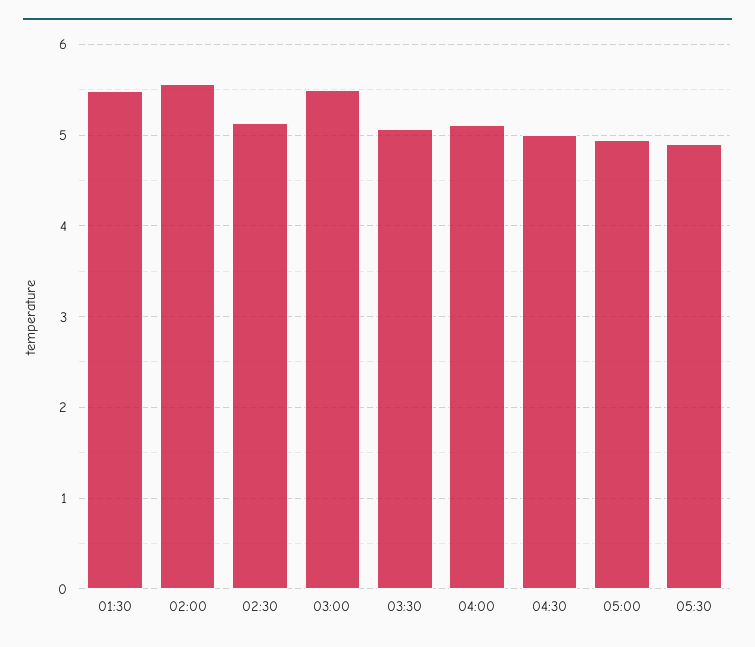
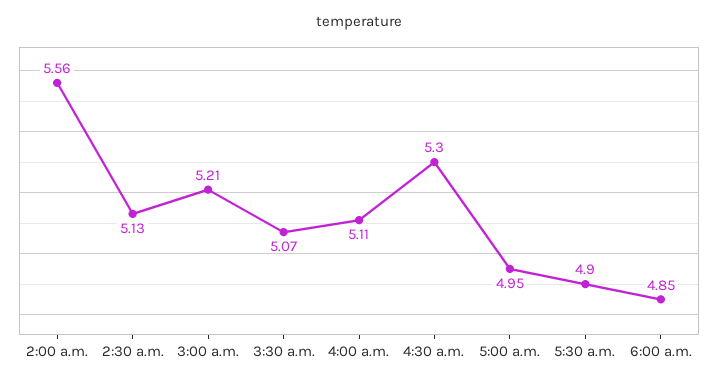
01:30: 5.5 -> none
03:00: 5.5 -> 5.21
04:30: 5 -> 5.3
6:00 a.m.: none -> 4.85

